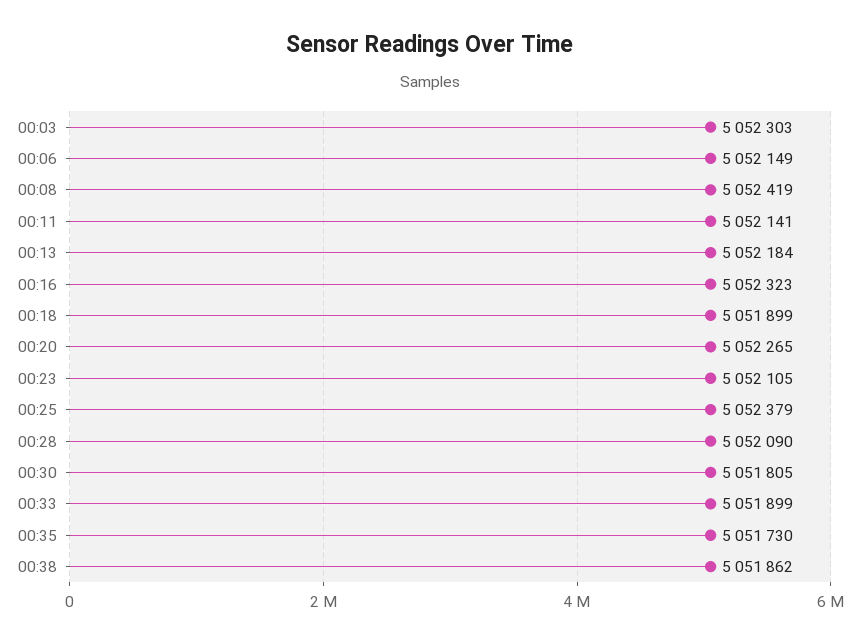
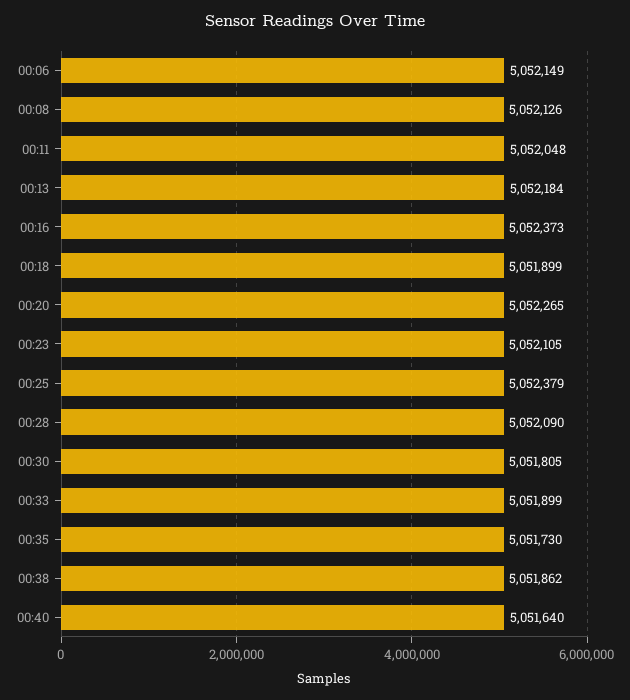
00:03: 5052303 -> none
00:08: 5052419 -> 5052126
00:11: 5052141 -> 5052048
00:16: 5052323 -> 5052373
00:40: none -> 5051640

